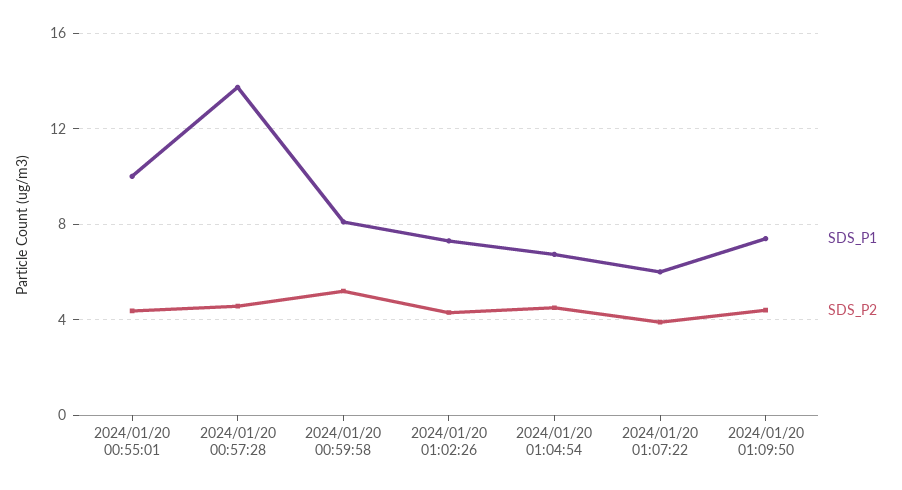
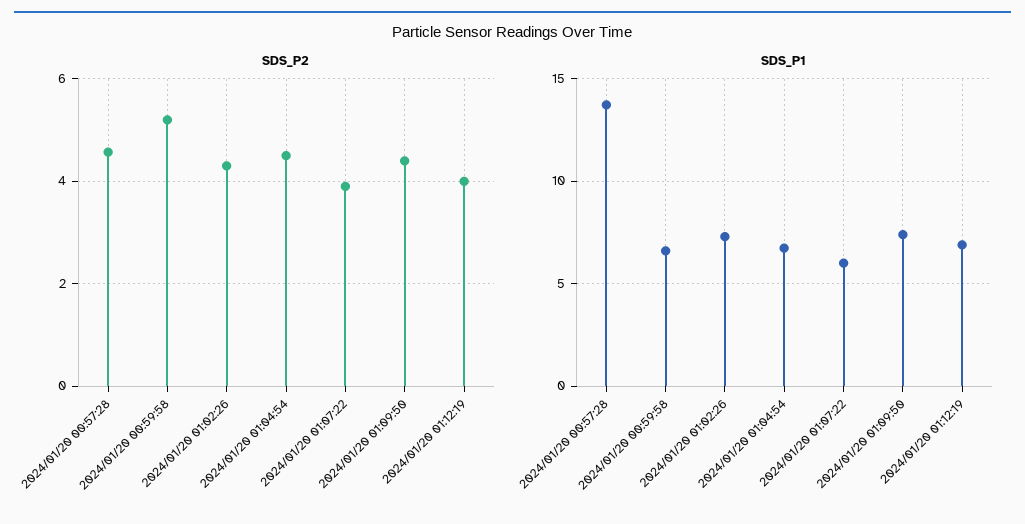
SDS_P1, 2024/01/20 00:55:01: 10 -> none
SDS_P2, 2024/01/20 00:55:01: 4.5 -> none
SDS_P1, 2024/01/20 00:59:58: 8 -> 6.5
SDS_P2, 2024/01/20 01:12:19: none -> 4
SDS_P1, 2024/01/20 01:12:19: none -> 7

